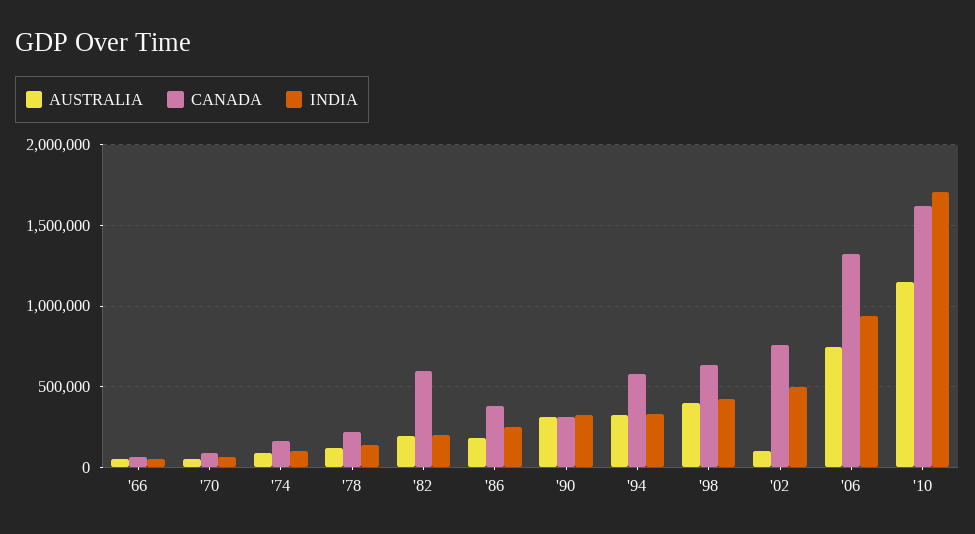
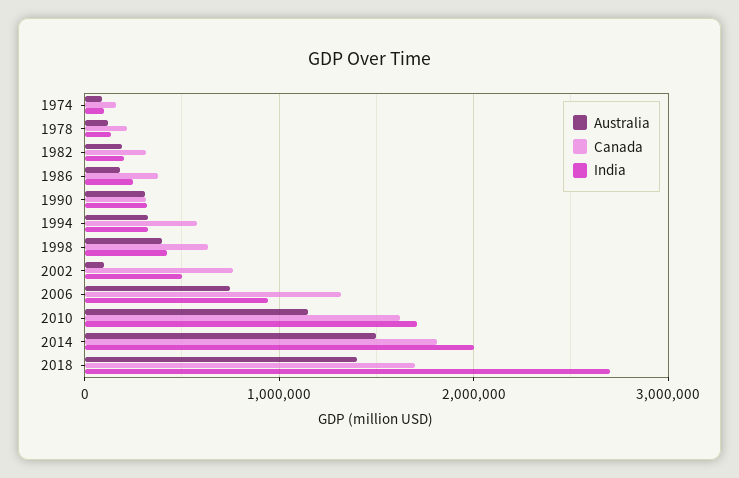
AUSTRALIA, '66: 50000 -> none
CANADA, '66: 50000 -> none
INDIA, '66: 50000 -> none
AUSTRALIA, '70: 50000 -> none
CANADA, '70: 100000 -> none
INDIA, '70: 50000 -> none
CANADA, '82: 600000 -> 300000
AUSTRALIA, 2014: none -> 1500000
CANADA, 2014: none -> 1800000
INDIA, 2014: none -> 2000000
AUSTRALIA, 2018: none -> 1400000
CANADA, 2018: none -> 1700000
INDIA, 2018: none -> 2700000

